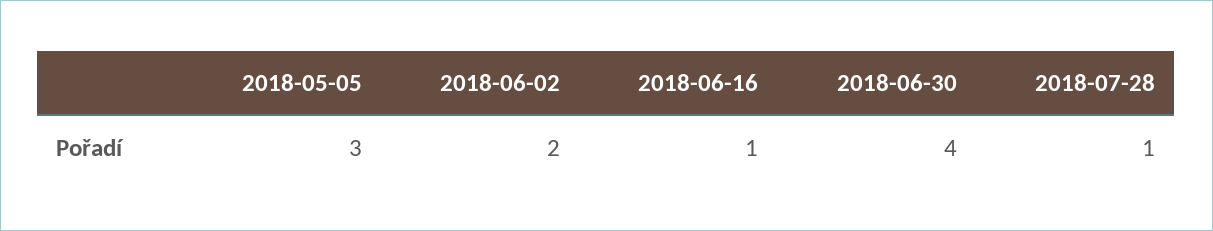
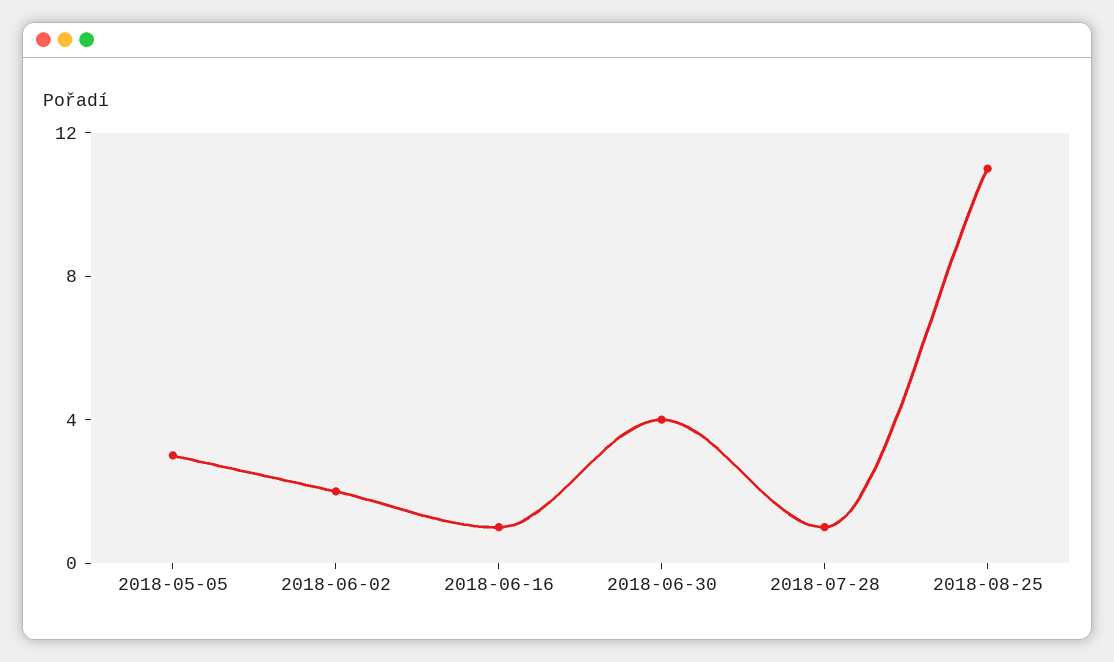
2018-08-25: none -> 11

